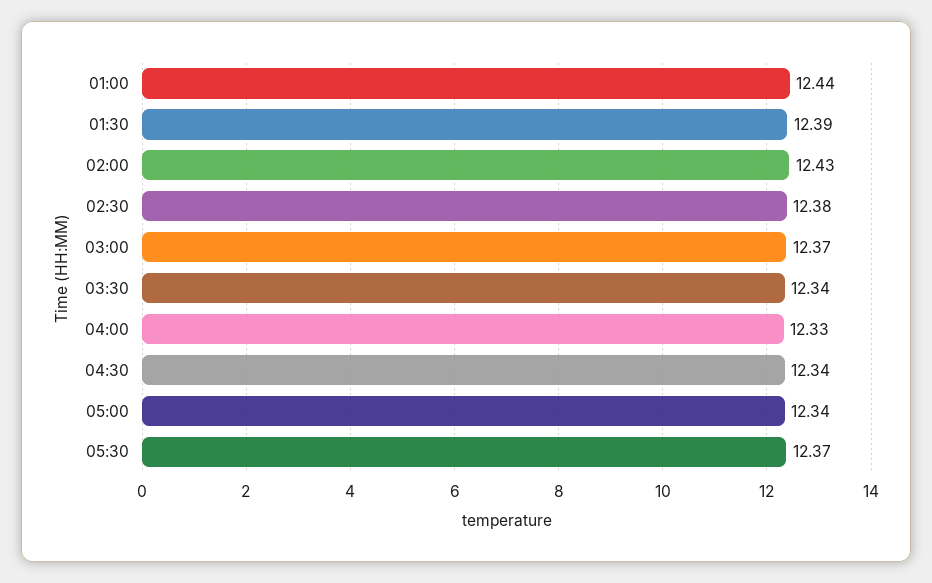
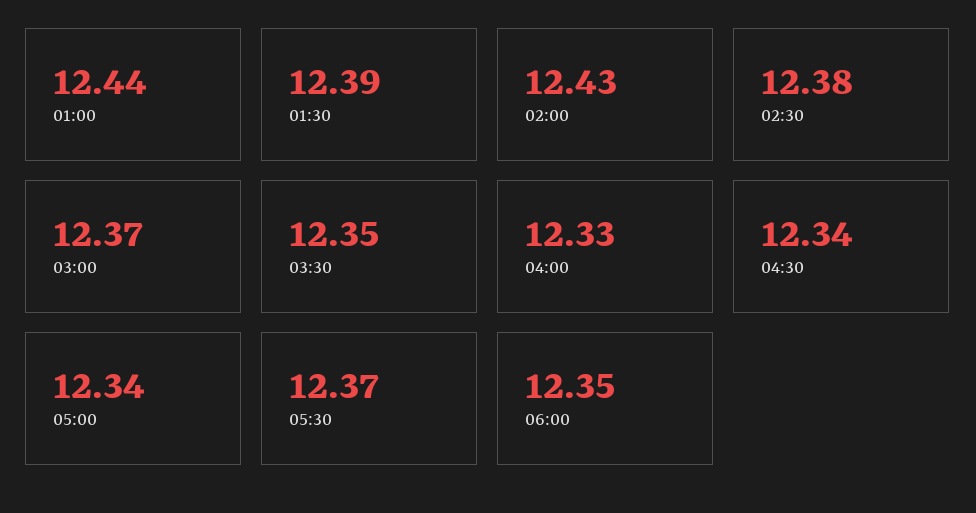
03:30: 12.34 -> 12.35
06:00: none -> 12.35

